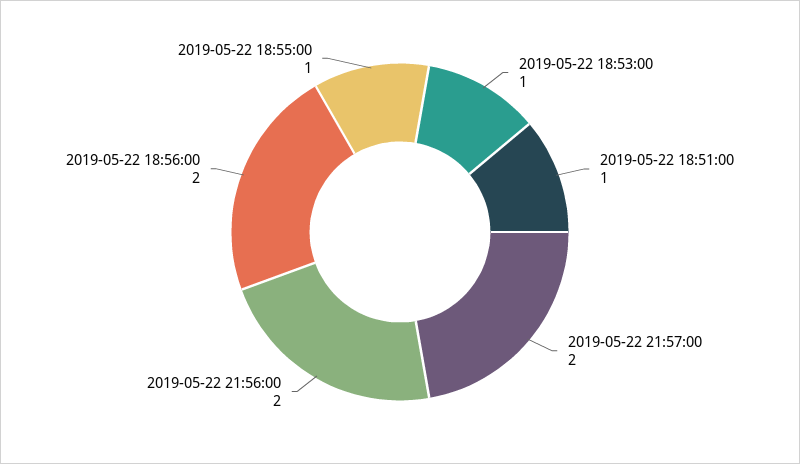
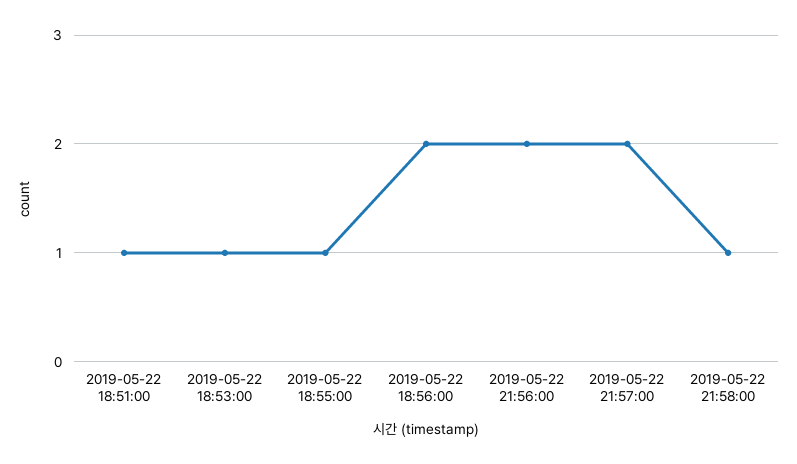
2019-05-22 21:58:00: none -> 1

